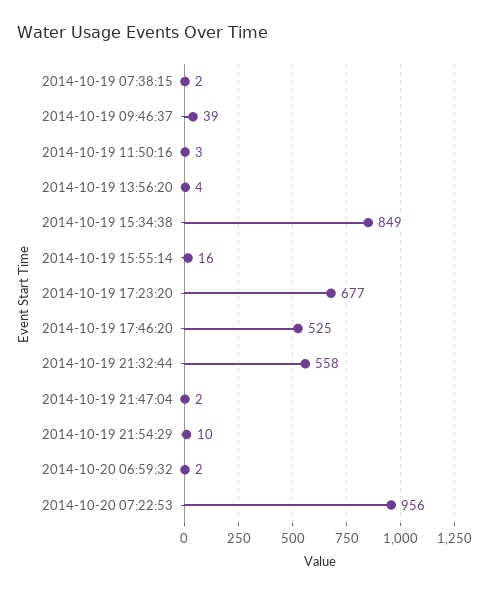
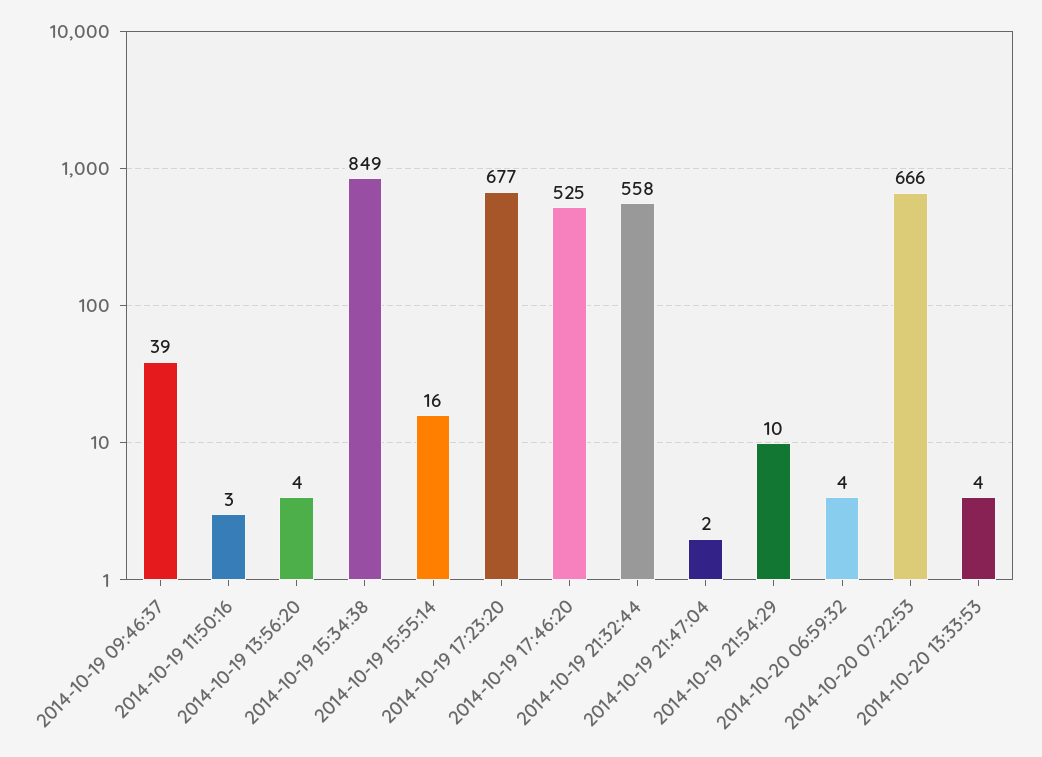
2014-10-19 07:38:15: 2 -> none
2014-10-20 06:59:32: 2 -> 4
2014-10-20 07:22:53: 956 -> 666
2014-10-20 13:33:53: none -> 4

